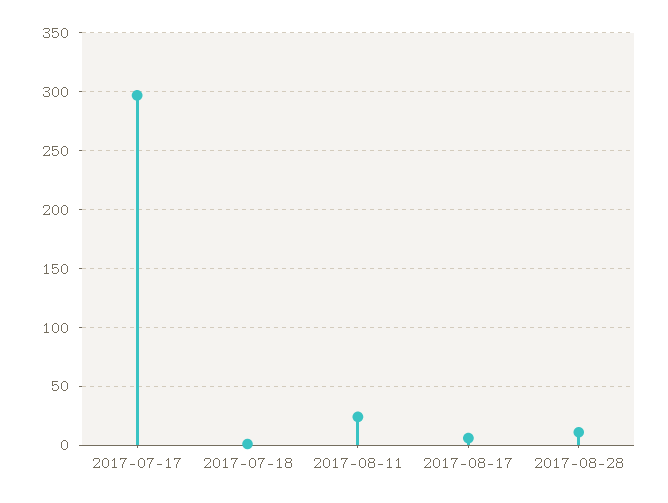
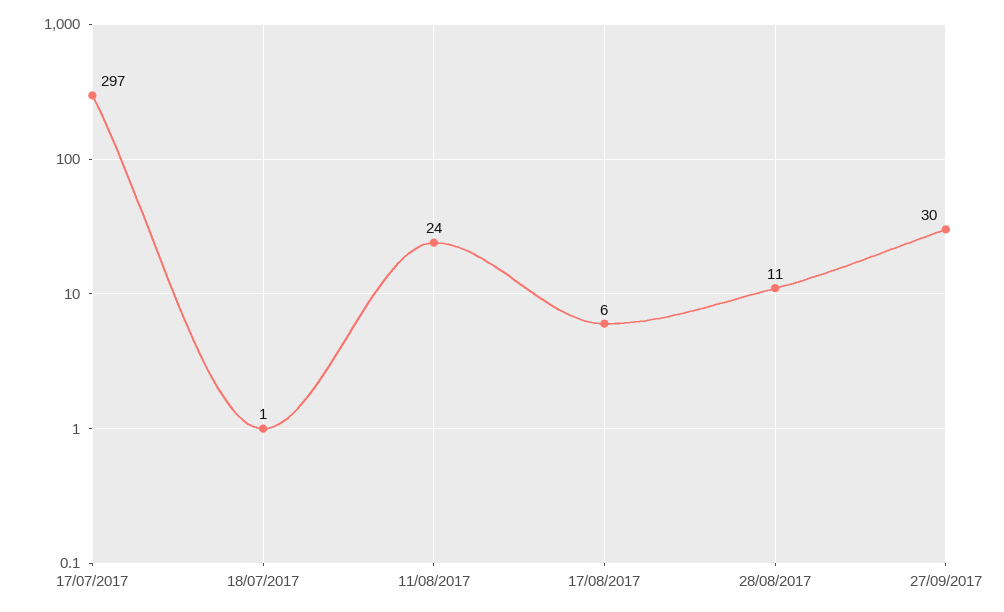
27/09/2017: none -> 30

